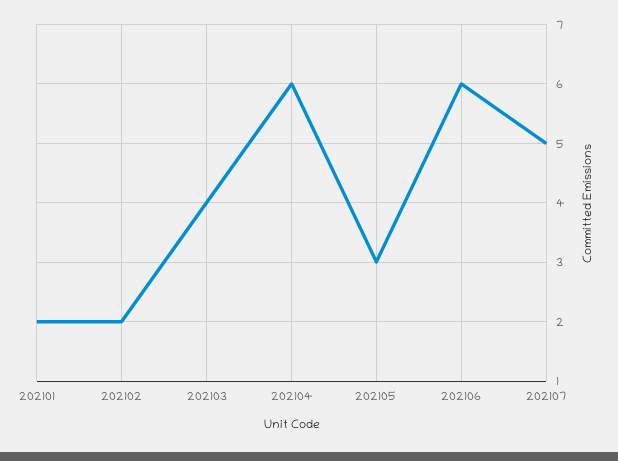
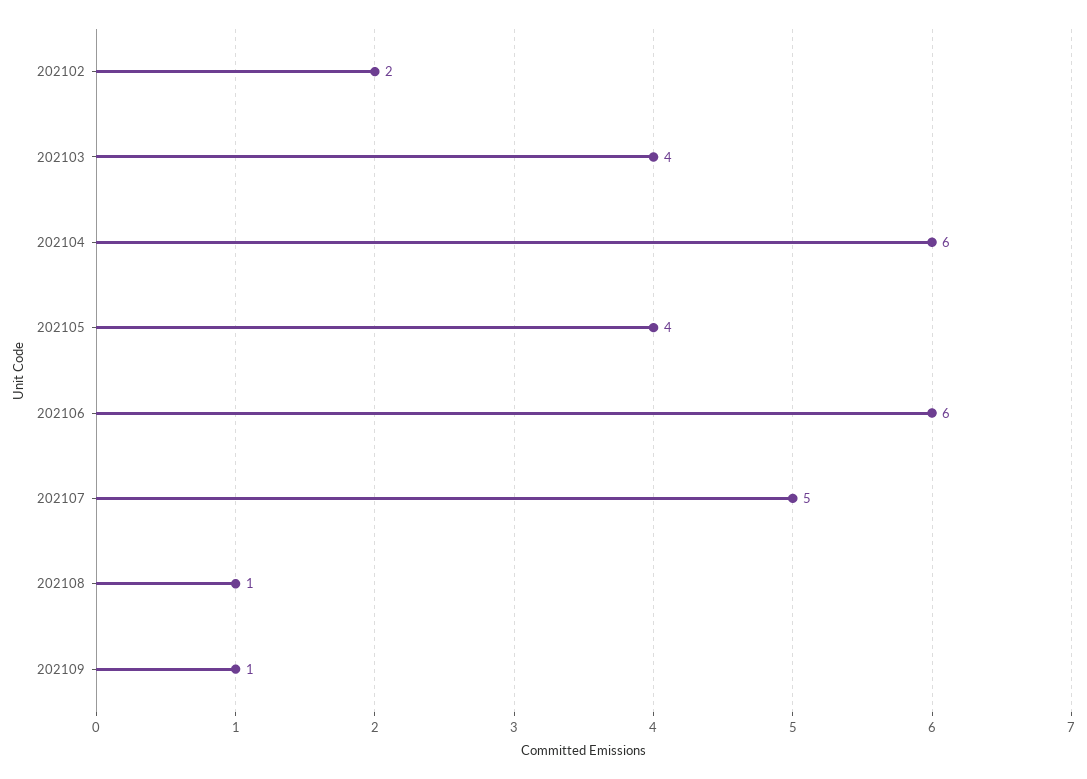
202101: 2 -> none
202105: 3 -> 4
202108: none -> 1
202109: none -> 1

